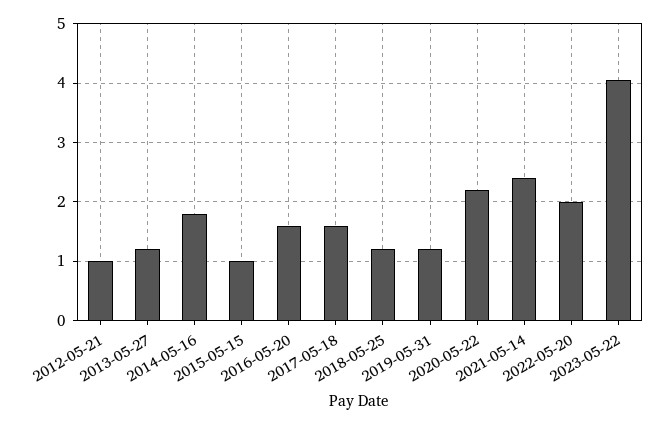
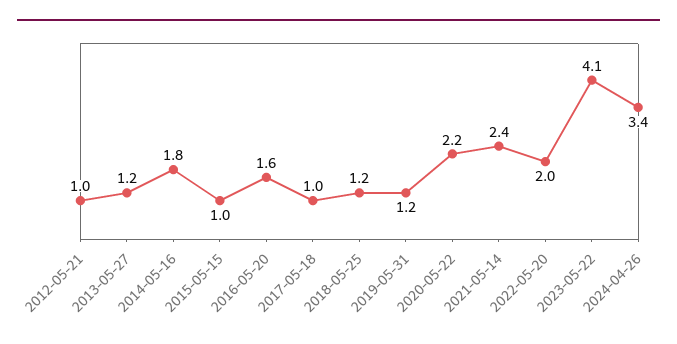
2017-05-18: 1.6 -> 1
2024-04-26: none -> 3.4

